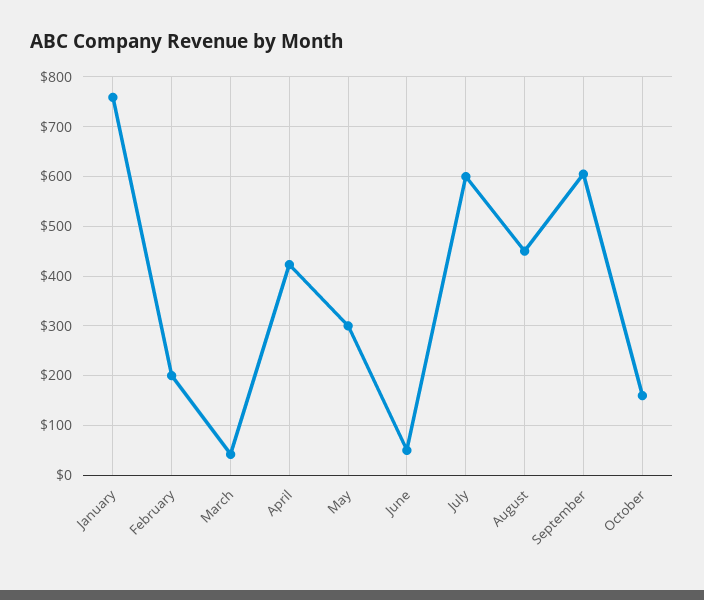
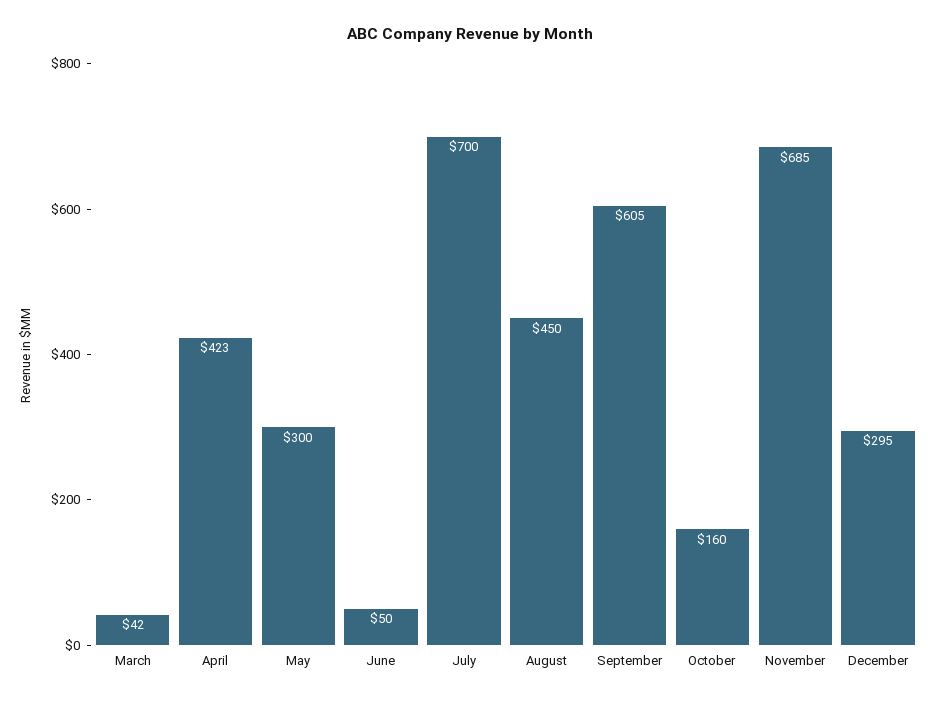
January: 760 -> none
February: 200 -> none
July: 600 -> 700
November: none -> 685
December: none -> 295

